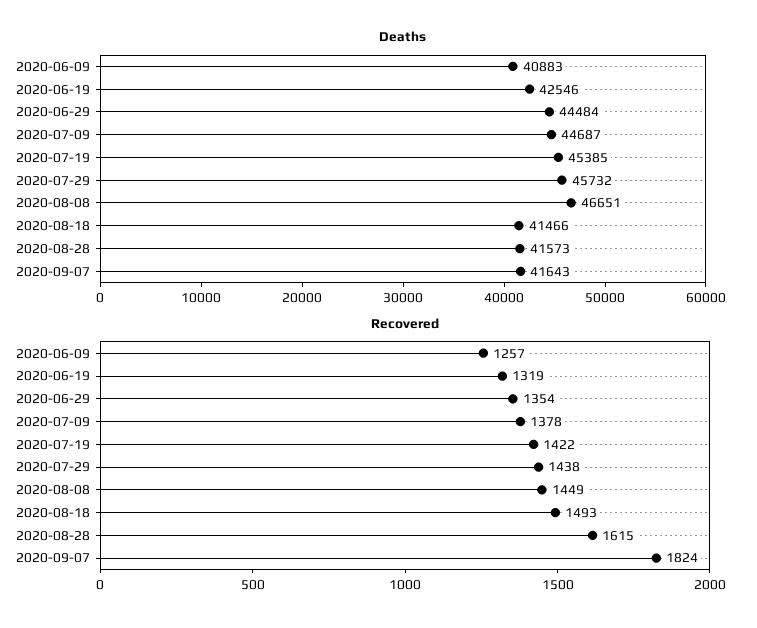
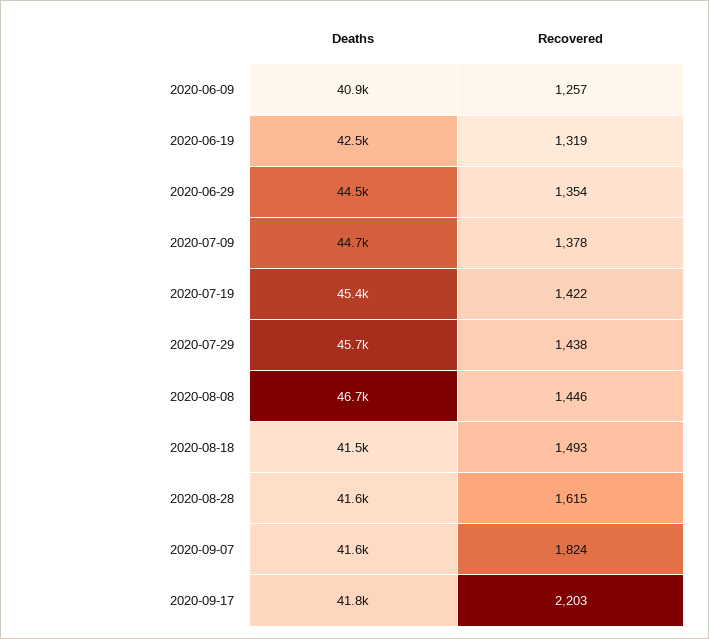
Recovered, 2020-08-08: 1449 -> 1446
Deaths, 2020-09-17: none -> 41800
Recovered, 2020-09-17: none -> 2203

